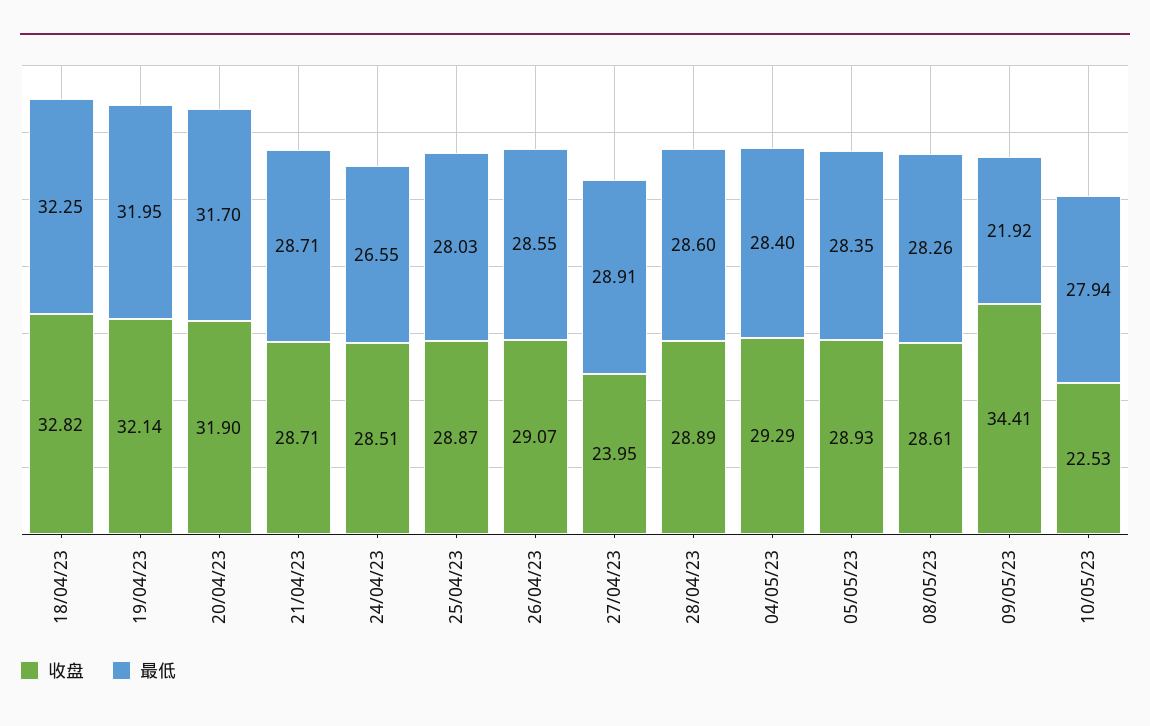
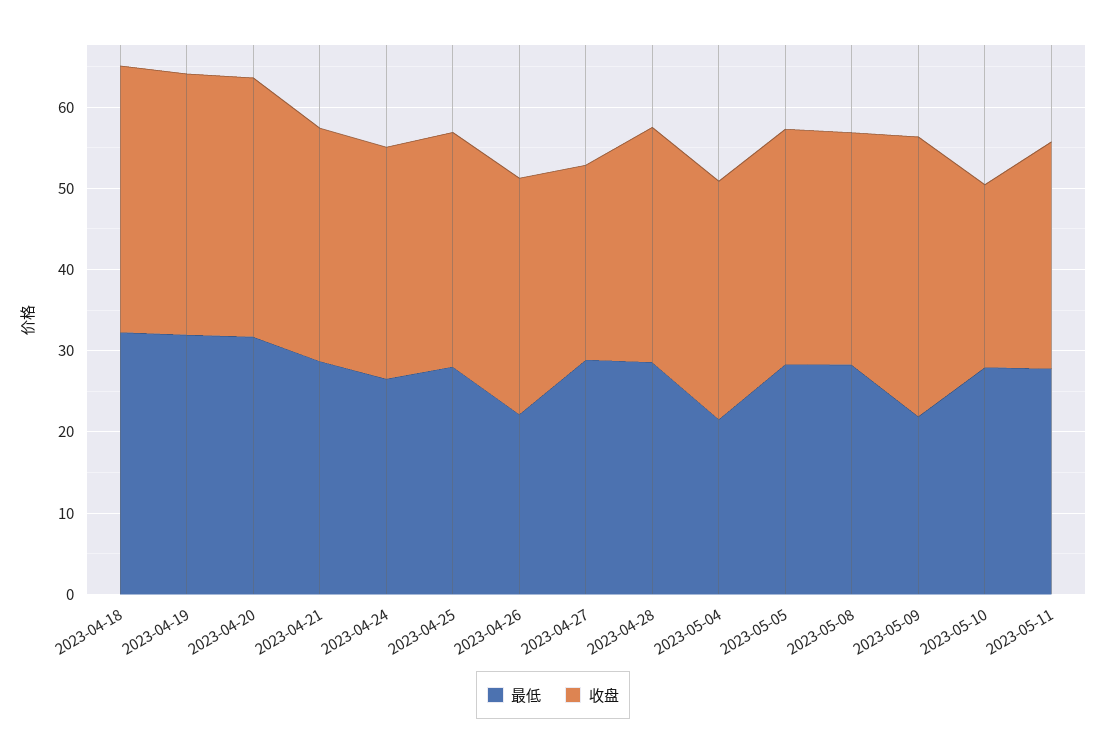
最低, 26/04/23: 28.55 -> 22
最低, 04/05/23: 28.4 -> 22
最低, 2023-05-11: none -> 28
收盘, 2023-05-11: none -> 28

